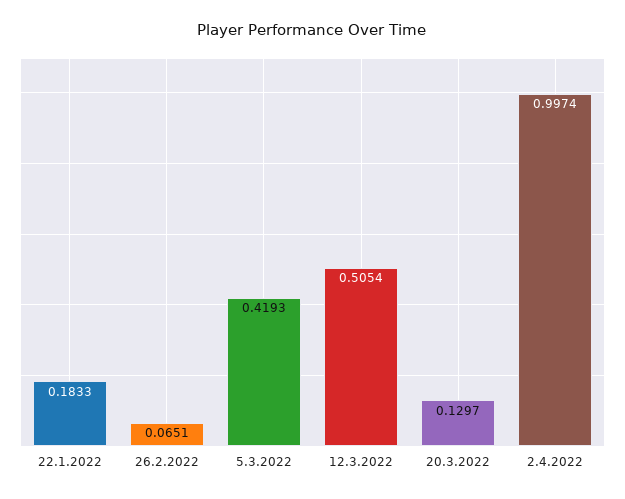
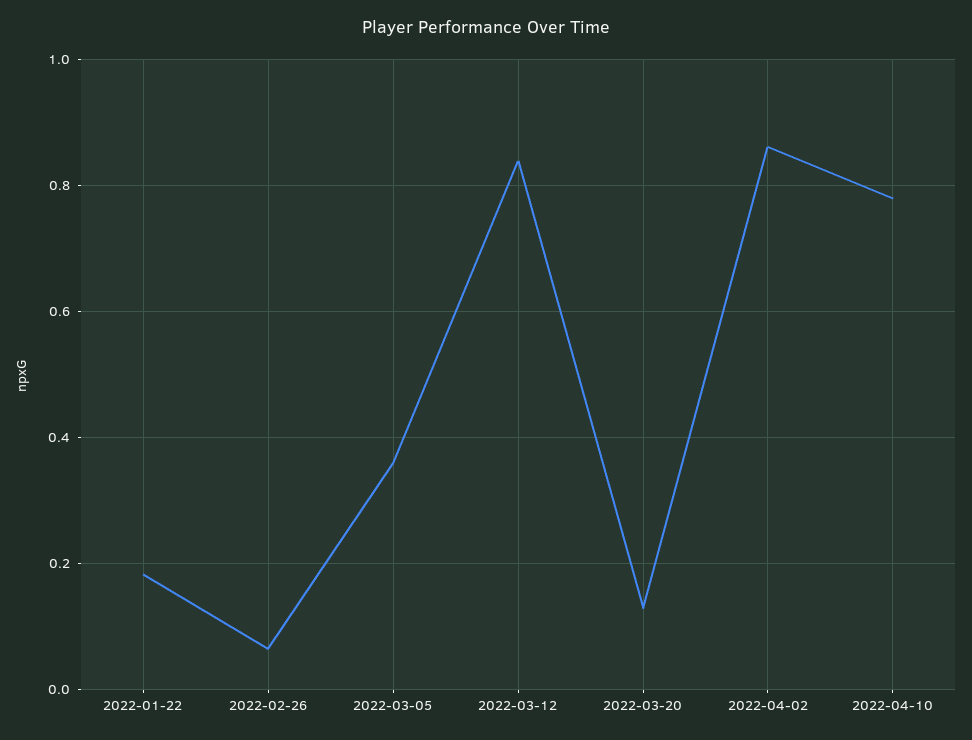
5.3.2022: 0.4193 -> 0.36
12.3.2022: 0.5054 -> 0.84
2.4.2022: 0.9974 -> 0.86
2022-04-10: none -> 0.78

